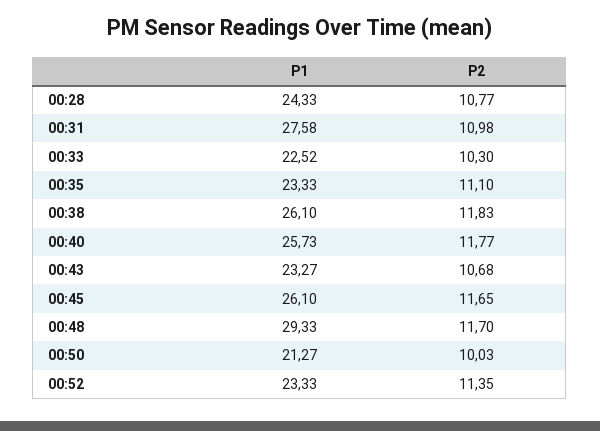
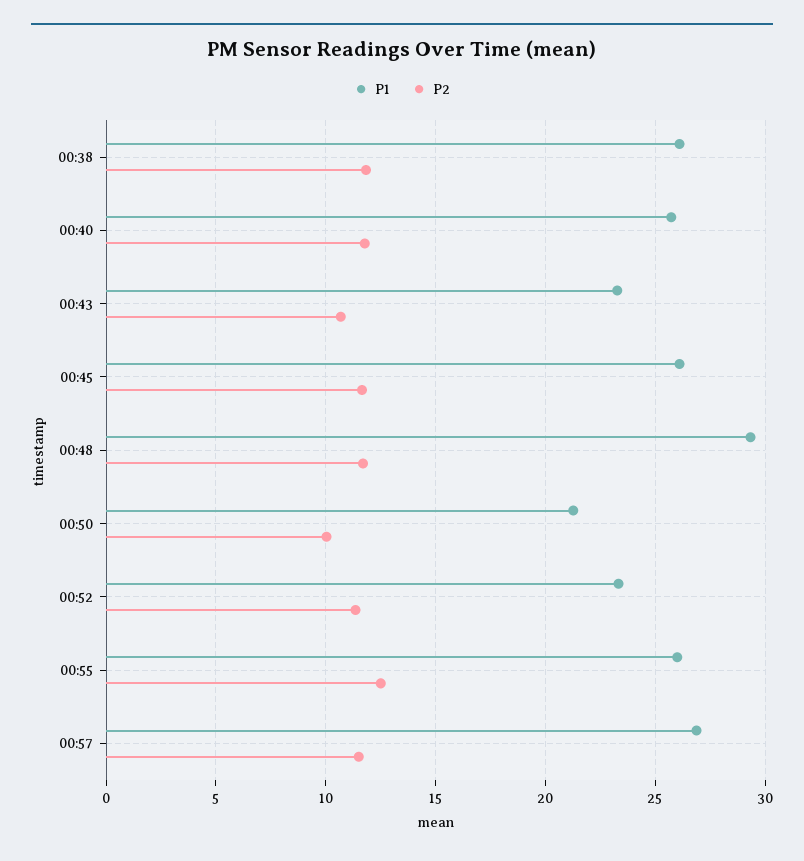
P1, 00:28: 24.33 -> none
P2, 00:28: 10.77 -> none
P1, 00:31: 27.58 -> none
P2, 00:31: 10.98 -> none
P1, 00:33: 22.52 -> none
P2, 00:33: 10.3 -> none
P1, 00:35: 23.33 -> none
P2, 00:35: 11.1 -> none
P1, 00:55: none -> 26
P2, 00:55: none -> 12.5
P1, 00:57: none -> 27
P2, 00:57: none -> 11.5

